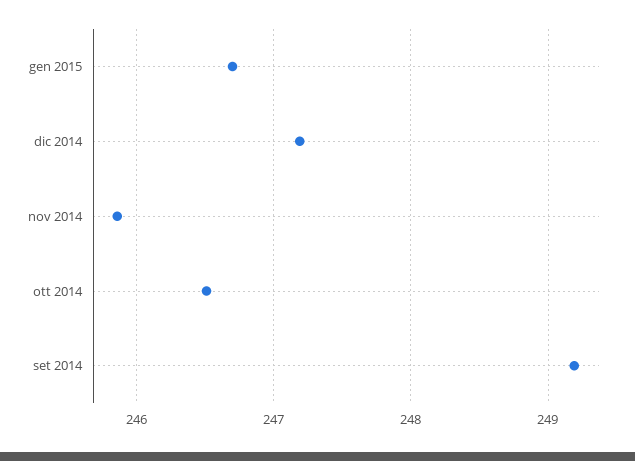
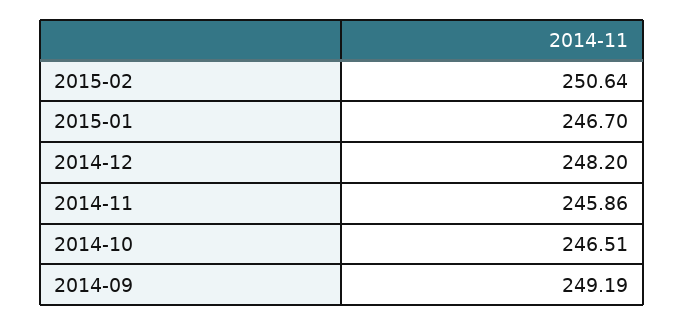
dic 2014: 247.2 -> 248.2
2015-02: none -> 250.64

